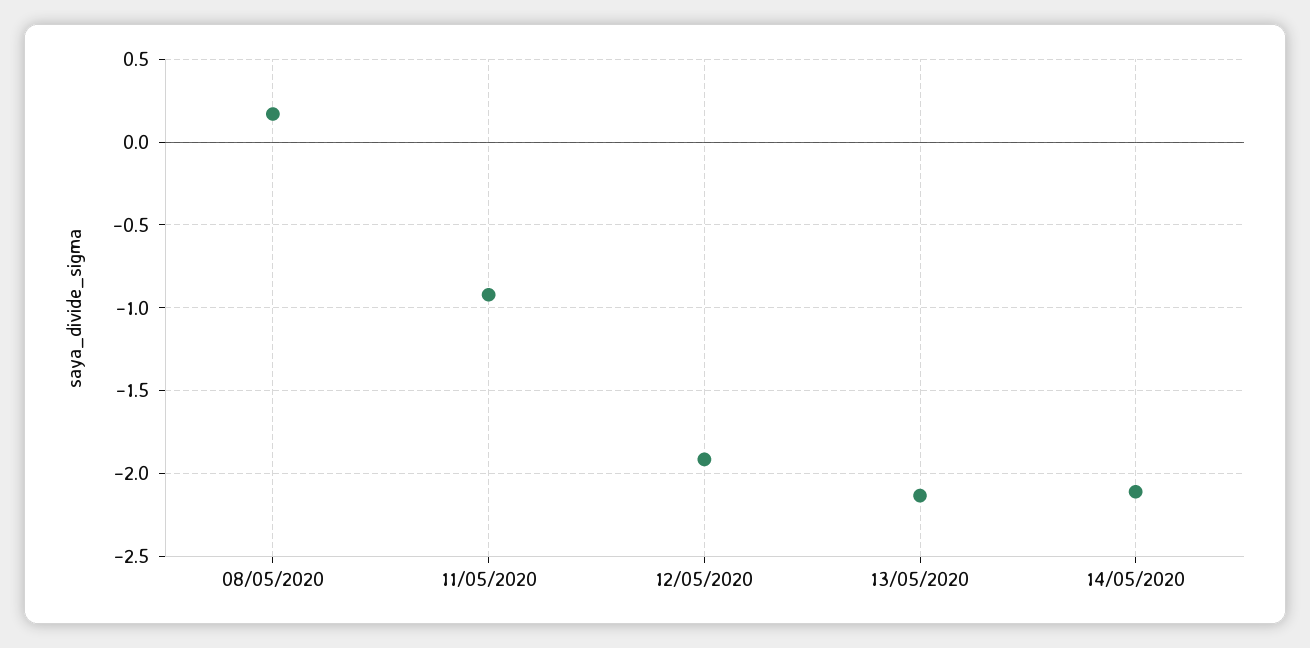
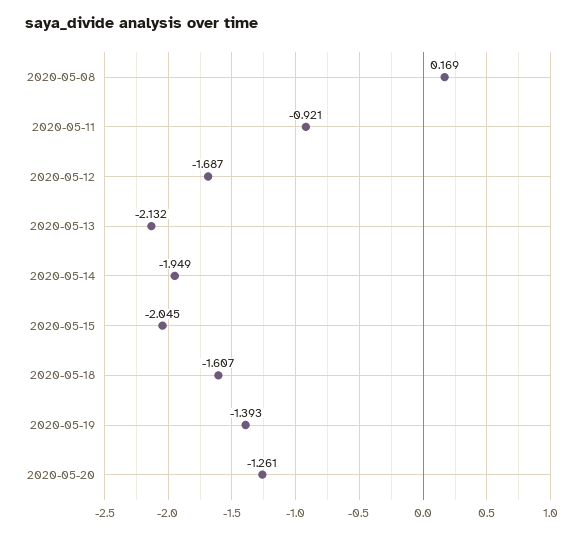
12/05/2020: -1.9 -> -1.687
14/05/2020: -2.1 -> -1.949
2020-05-15: none -> -2.045
2020-05-18: none -> -1.607
2020-05-19: none -> -1.393
2020-05-20: none -> -1.261

